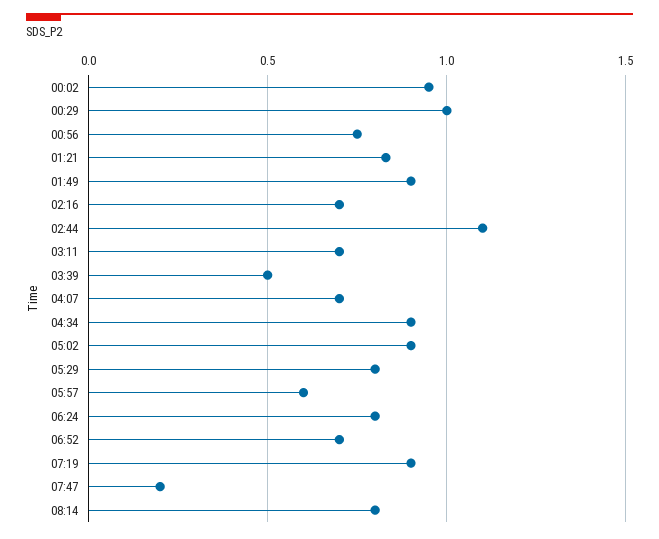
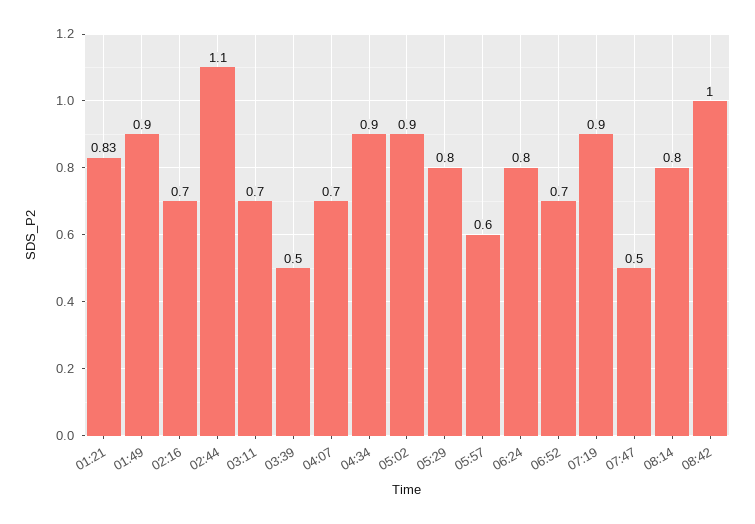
00:02: 0.95 -> none
00:29: 1 -> none
00:56: 0.75 -> none
07:47: 0.2 -> 0.5
08:42: none -> 1

